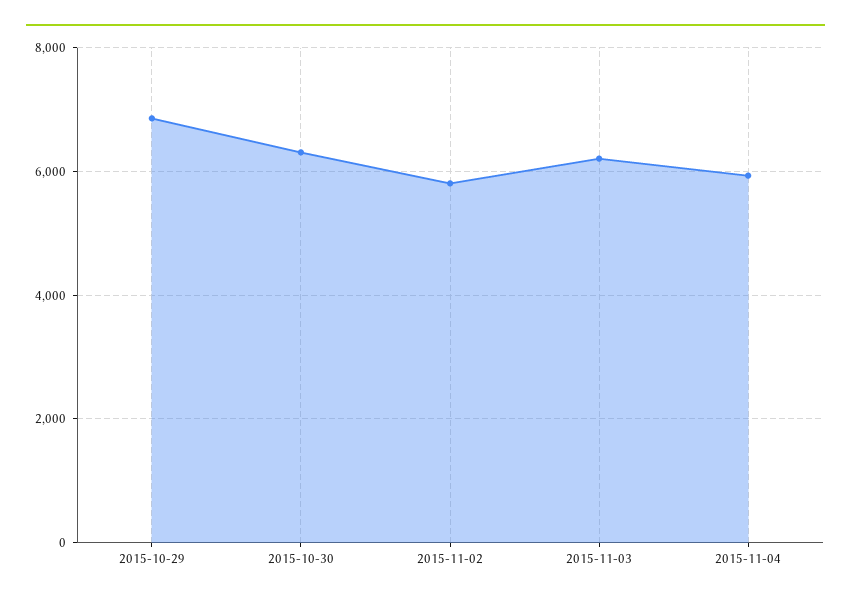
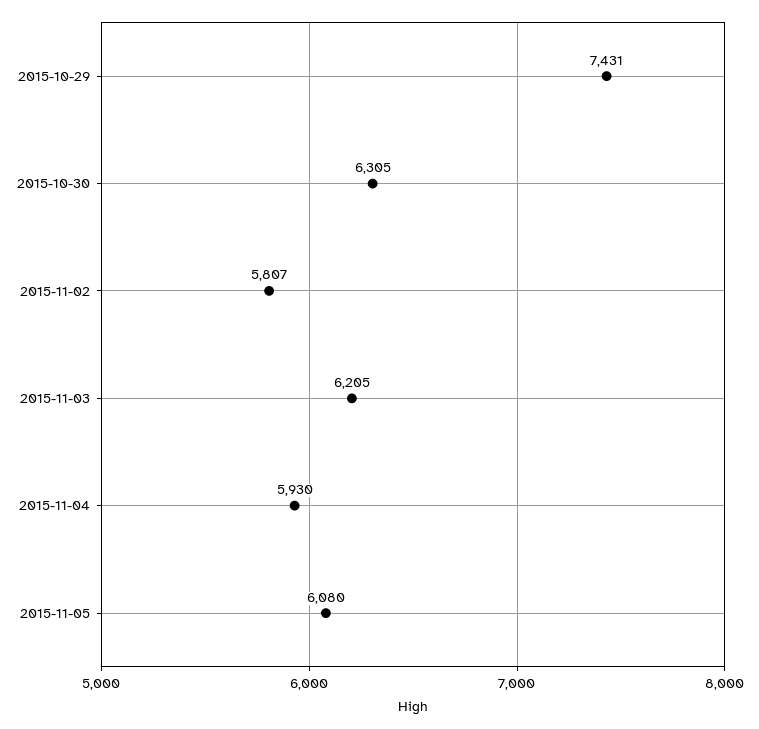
2015-10-29: 6800 -> 7431
2015-11-05: none -> 6080

